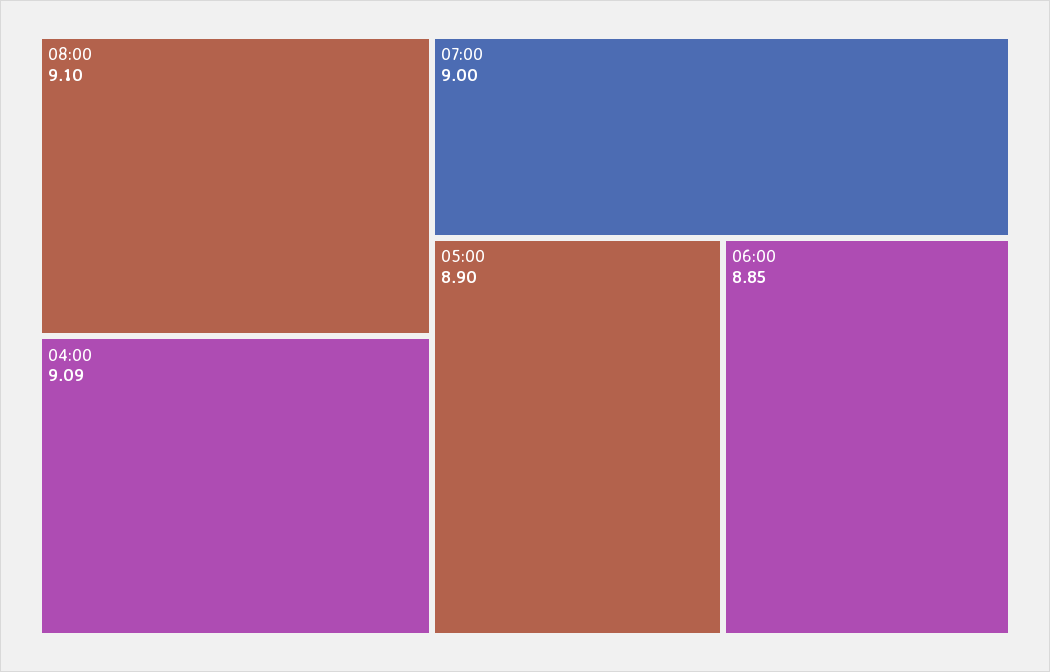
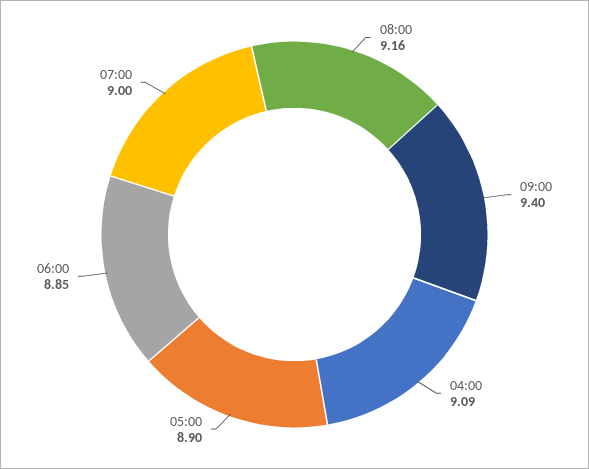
08:00: 9.1 -> 9.16
09:00: none -> 9.4

